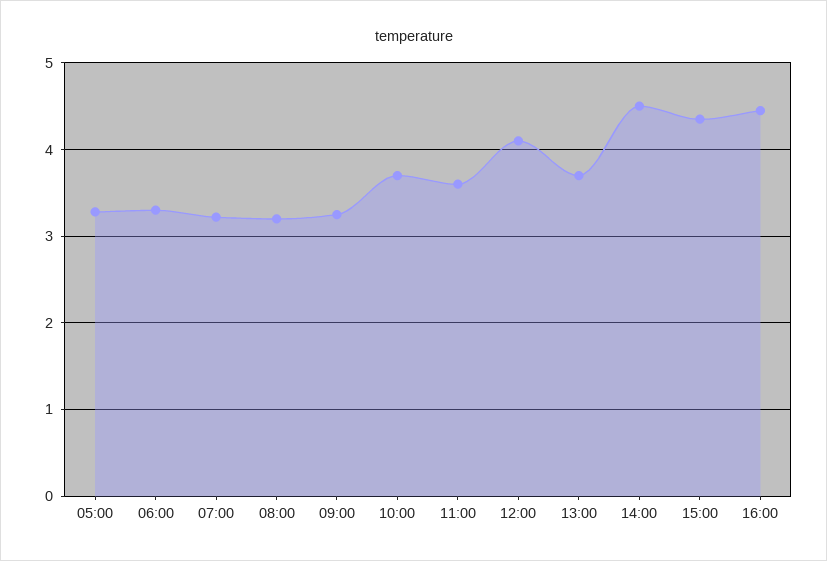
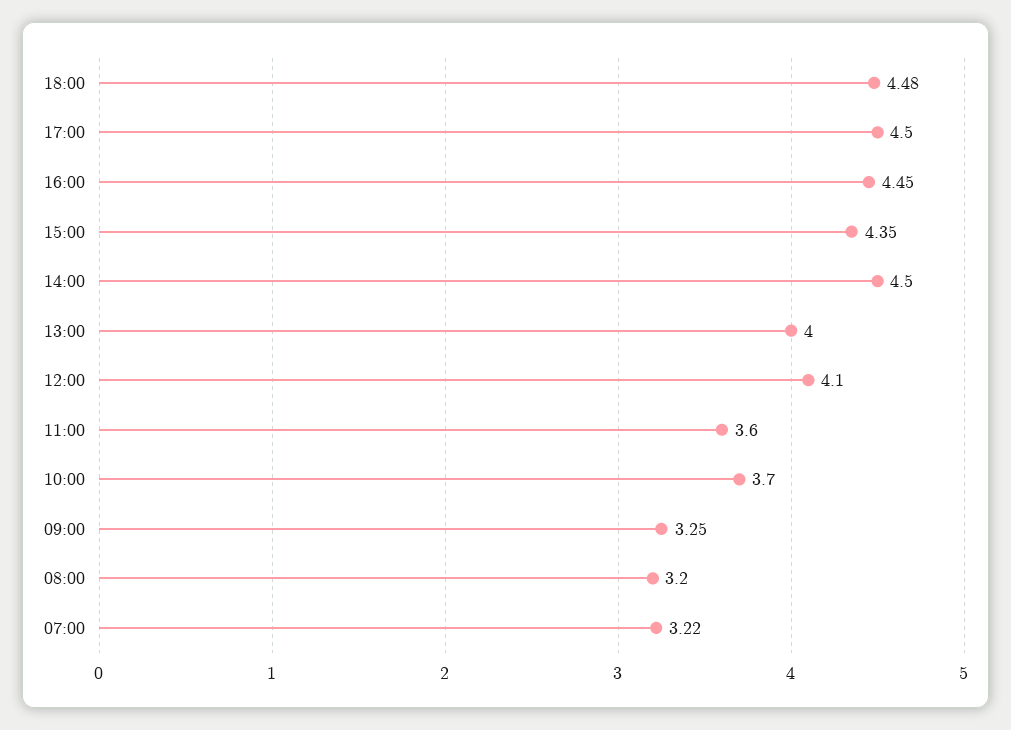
05:00: 3.3 -> none
06:00: 3.3 -> none
13:00: 3.7 -> 4
18:00: none -> 4.48
17:00: none -> 4.5

